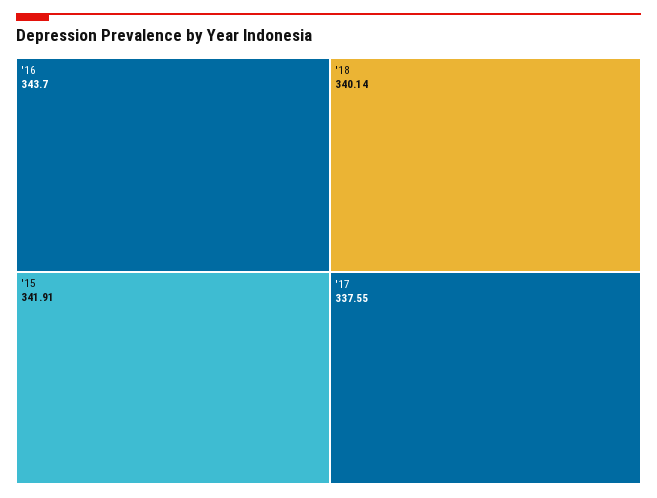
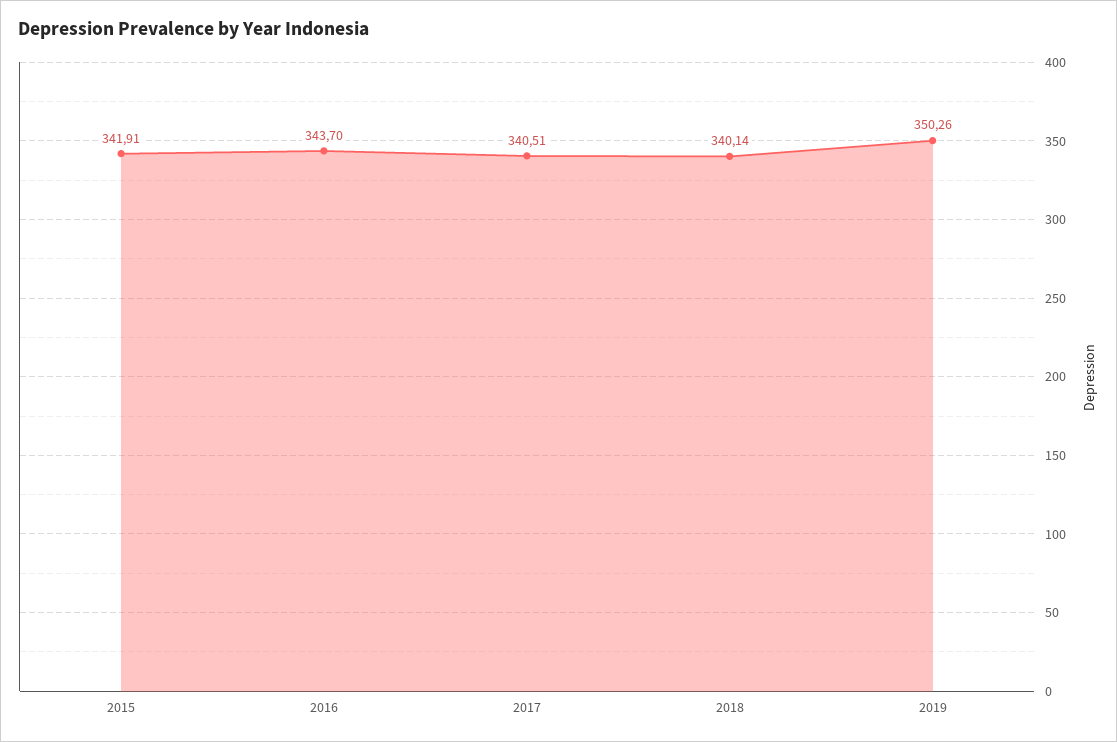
'17: 337.55 -> 340.51
2019: none -> 350.26

